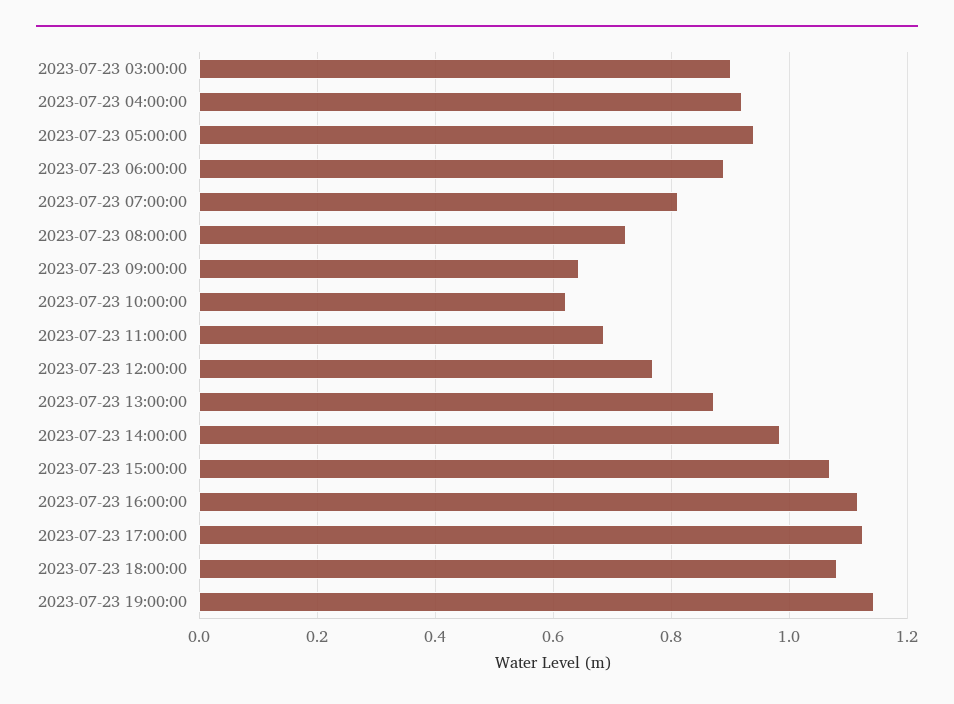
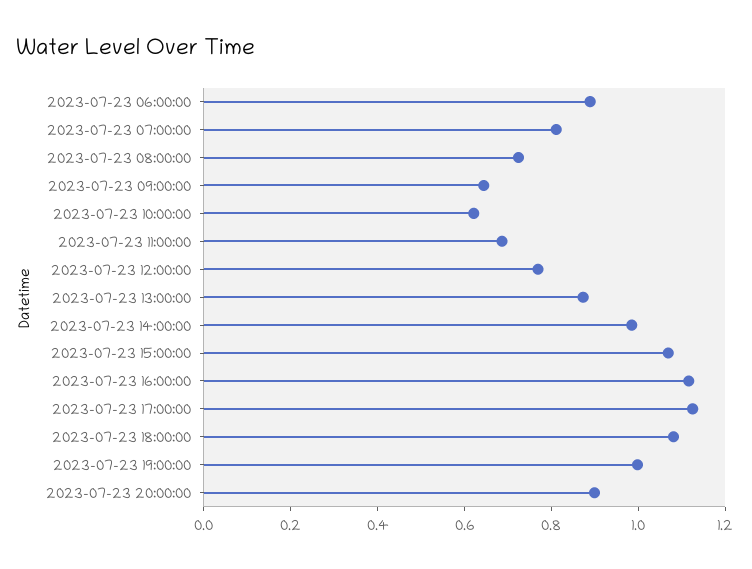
2023-07-23 03:00:00: 0.9 -> none
2023-07-23 04:00:00: 0.92 -> none
2023-07-23 05:00:00: 0.94 -> none
2023-07-23 19:00:00: 1.14 -> 1
2023-07-23 20:00:00: none -> 0.9

